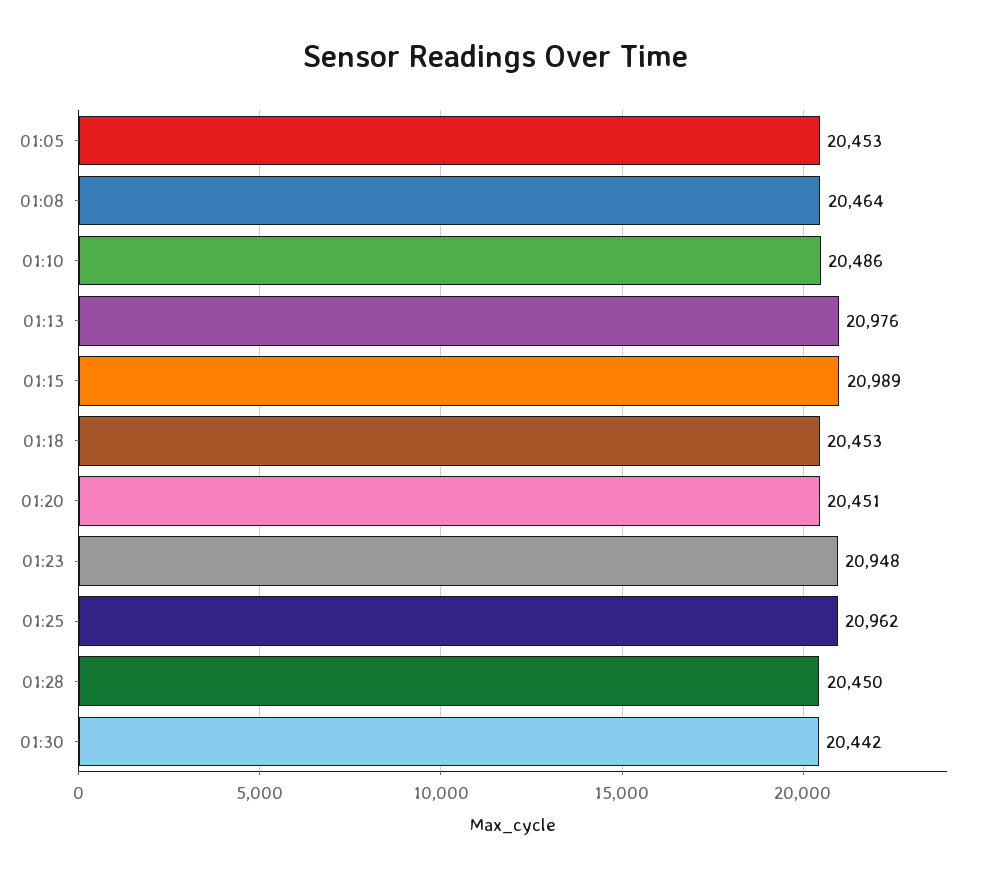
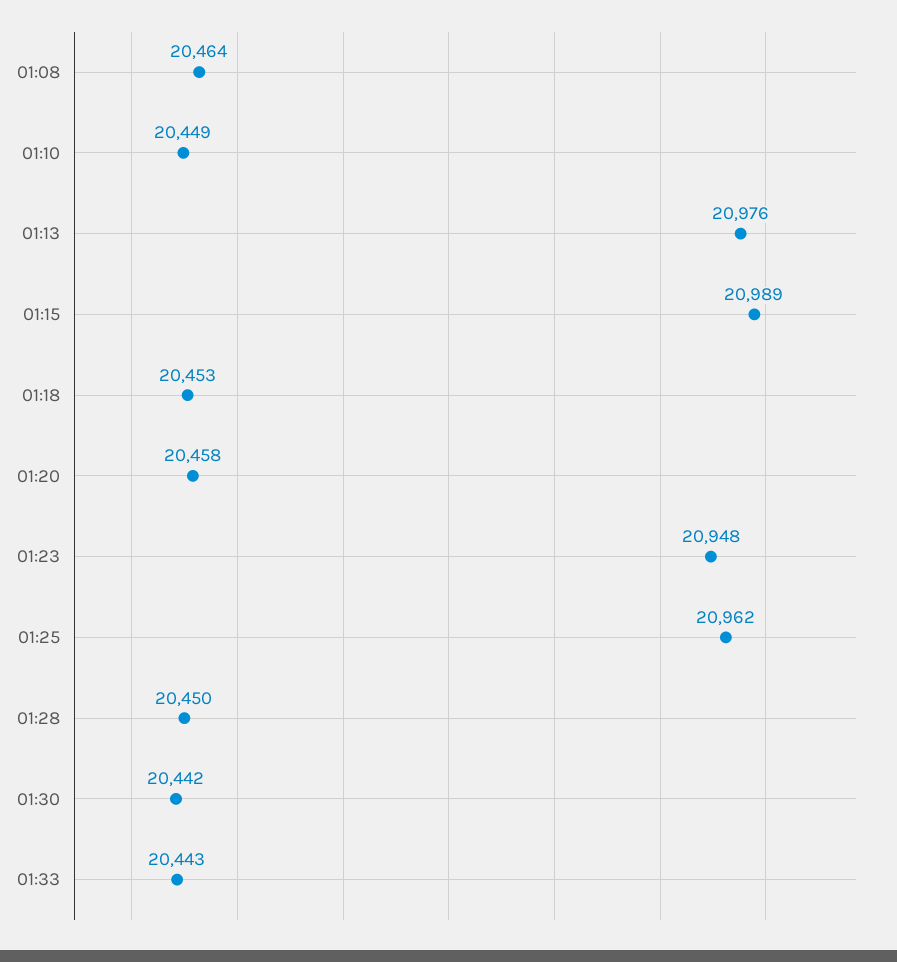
01:05: 20453 -> none
01:10: 20486 -> 20449
01:20: 20451 -> 20458
01:33: none -> 20443

